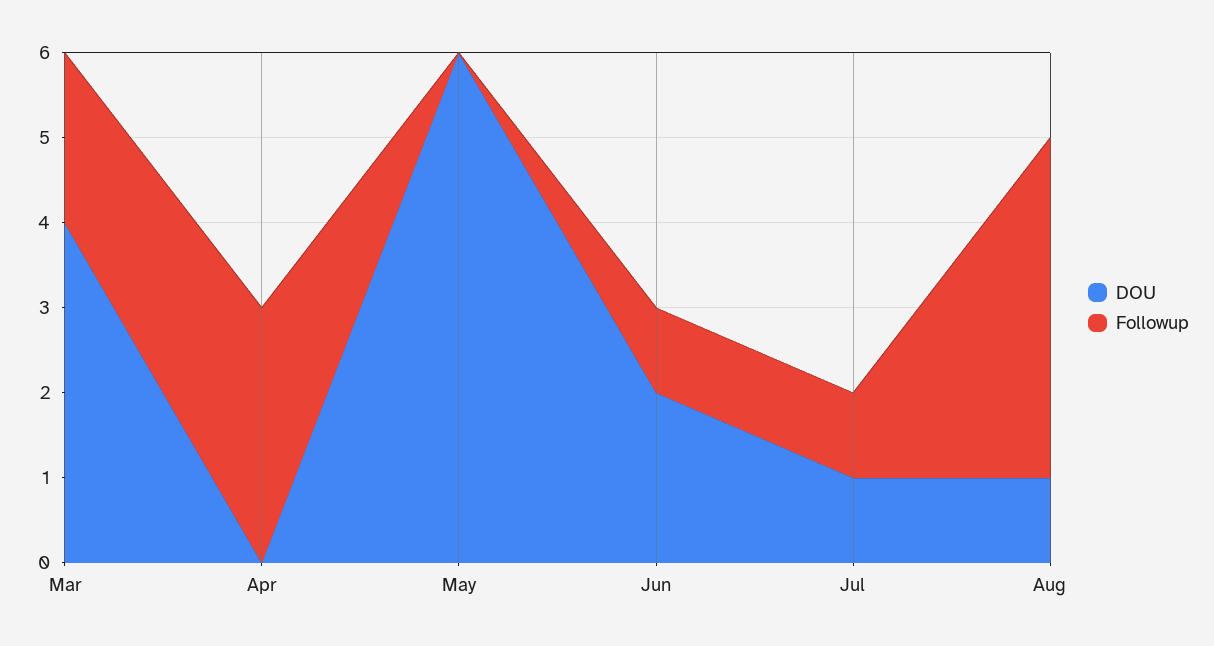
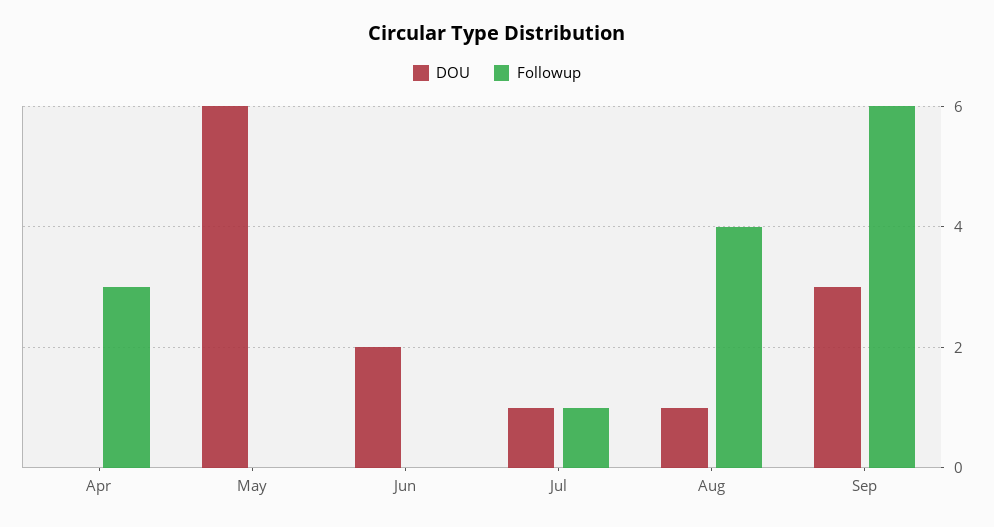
DOU, Mar: 4 -> none
Followup, Mar: 2 -> none
Followup, Jun: 1 -> 0
DOU, Sep: none -> 3
Followup, Sep: none -> 6

